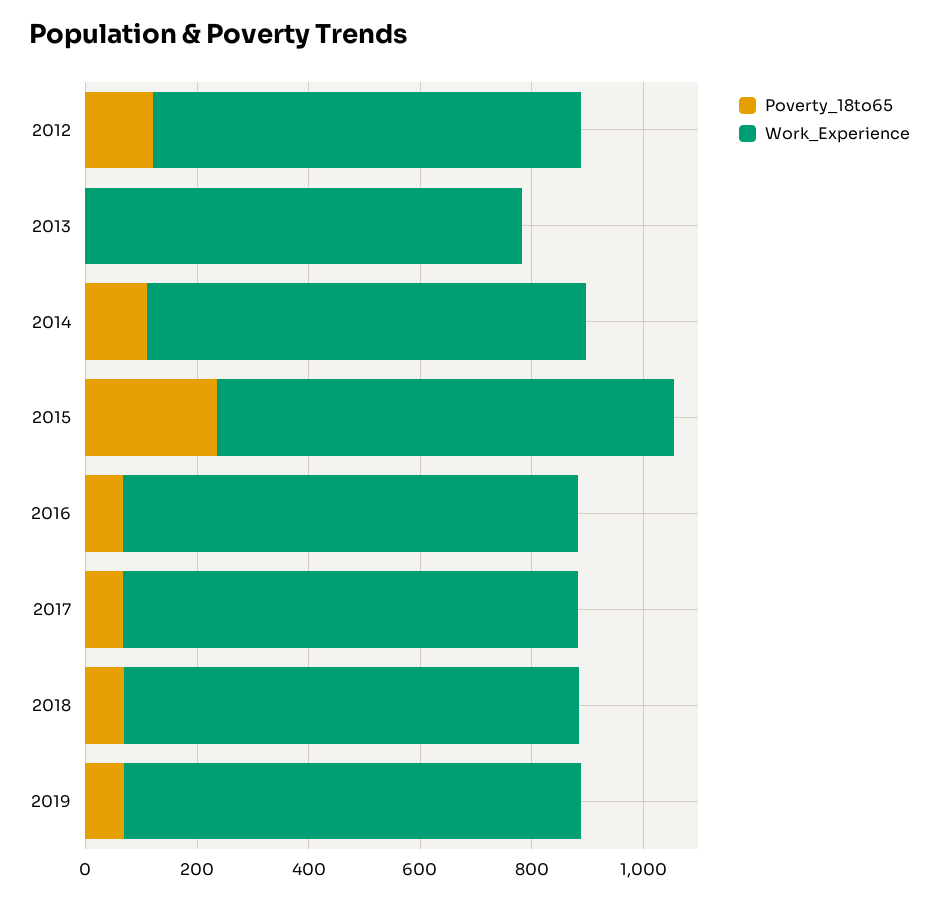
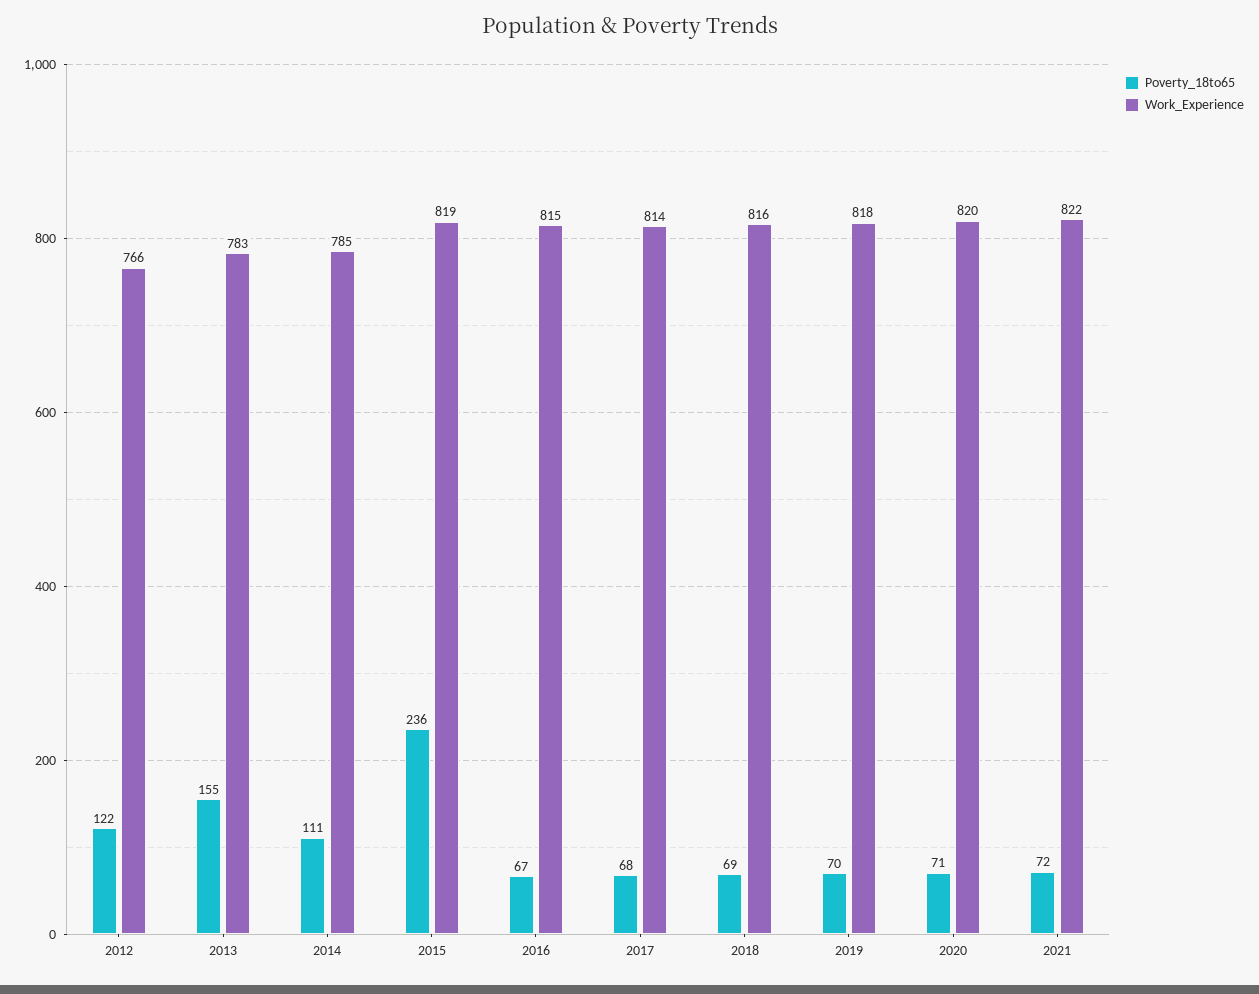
Poverty_18to65, 2013: 0 -> 155
Poverty_18to65, 2020: none -> 71
Work_Experience, 2020: none -> 820
Poverty_18to65, 2021: none -> 72
Work_Experience, 2021: none -> 822

